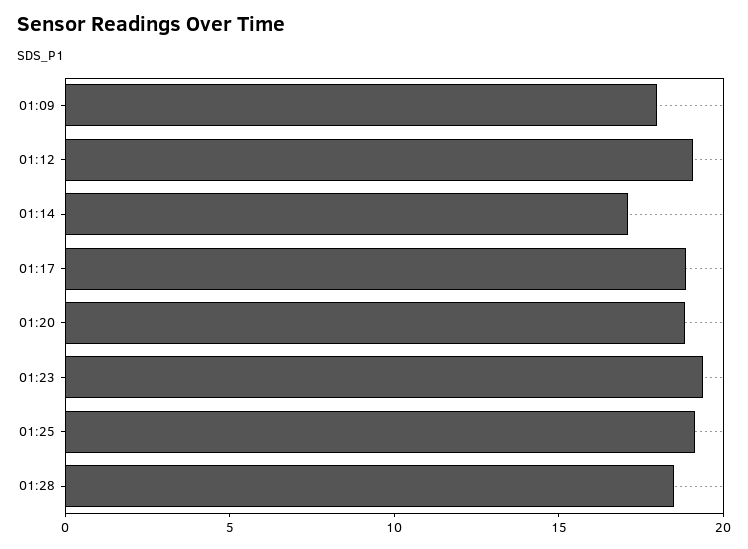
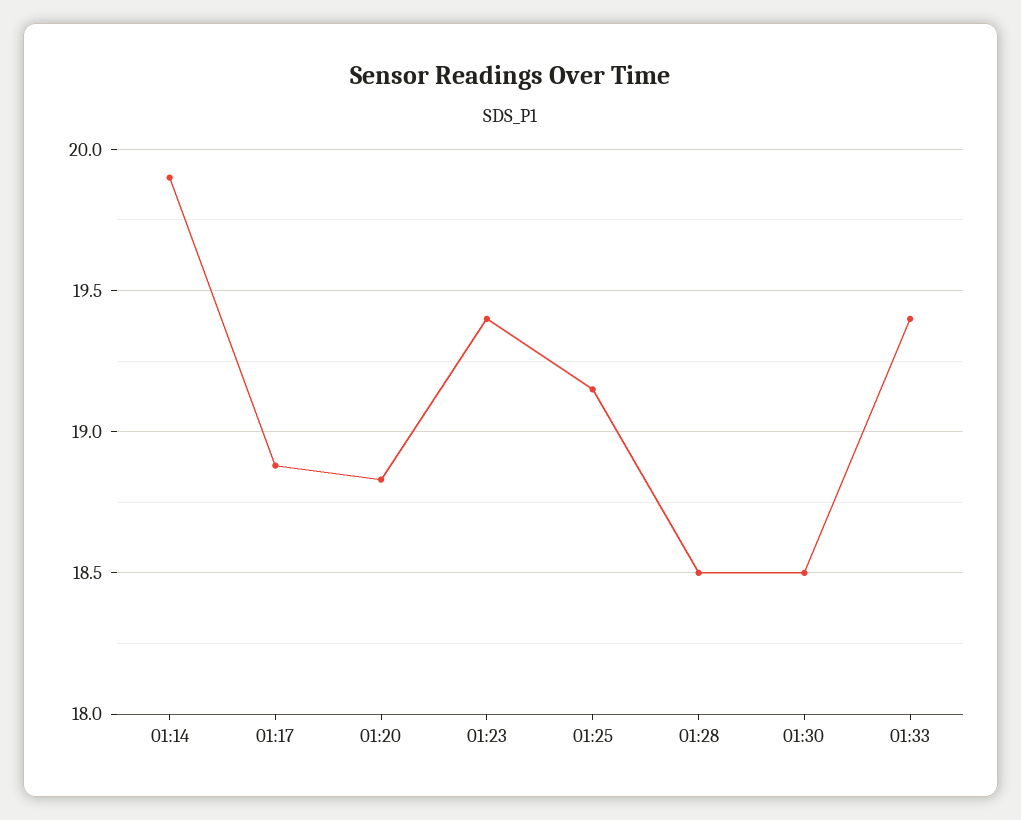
01:09: 18 -> none
01:12: 19 -> none
01:14: 17 -> 19.9
01:30: none -> 18.5
01:33: none -> 19.4

